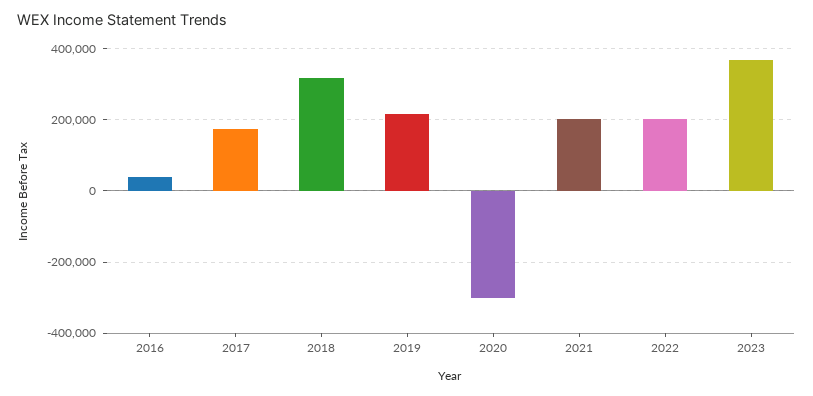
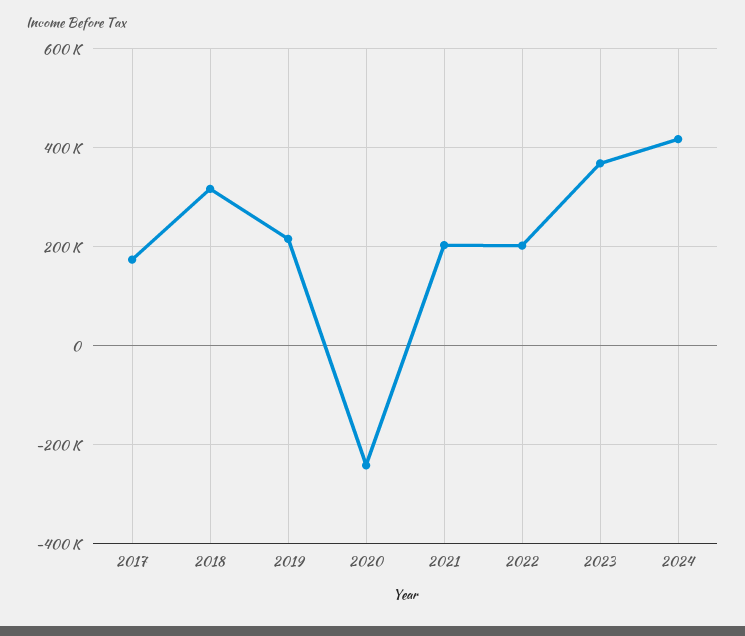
2016: 40000 -> none
2020: -300000 -> -240000
2024: none -> 420000

